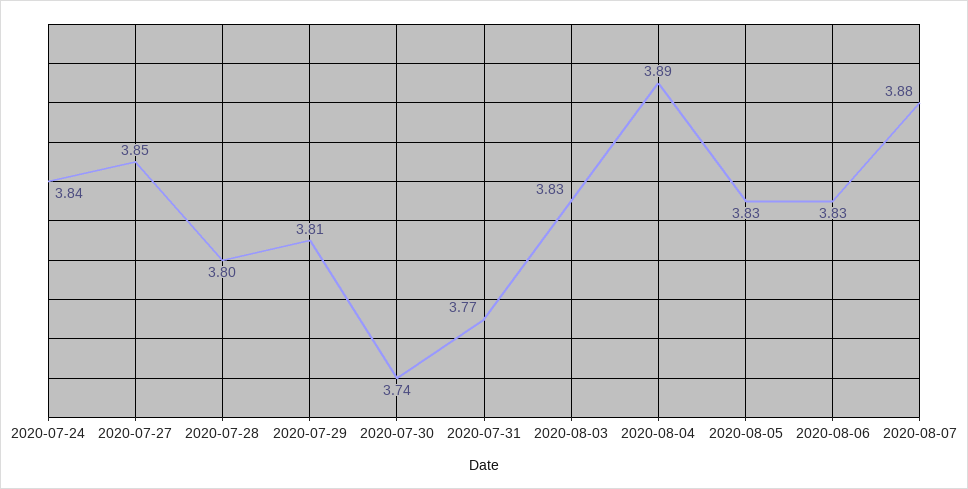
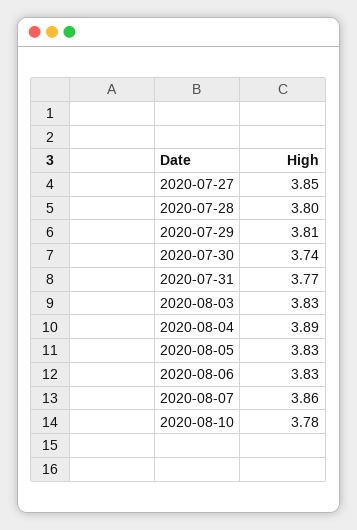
2020-07-24: 3.84 -> none
2020-08-07: 3.88 -> 3.86
2020-08-10: none -> 3.78

